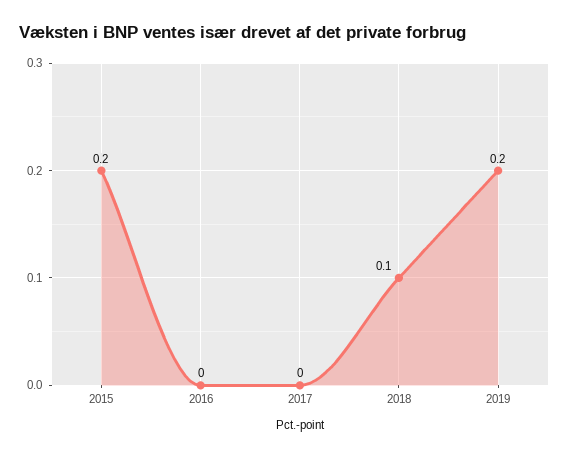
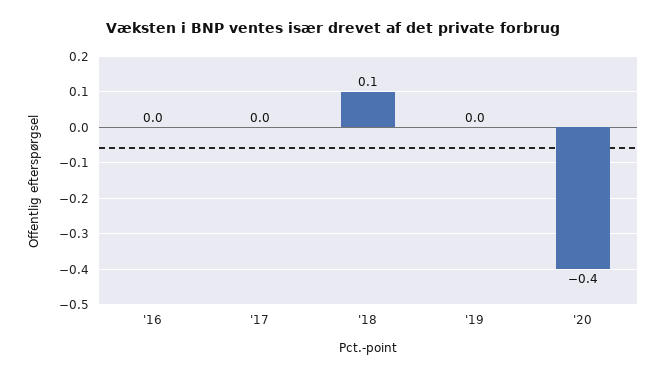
2015: 0.2 -> none
2019: 0.2 -> 0
'20: none -> -0.4

